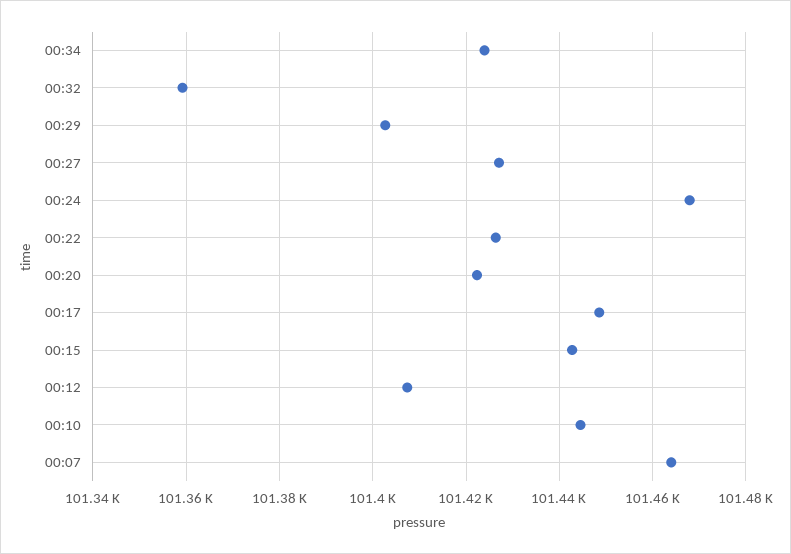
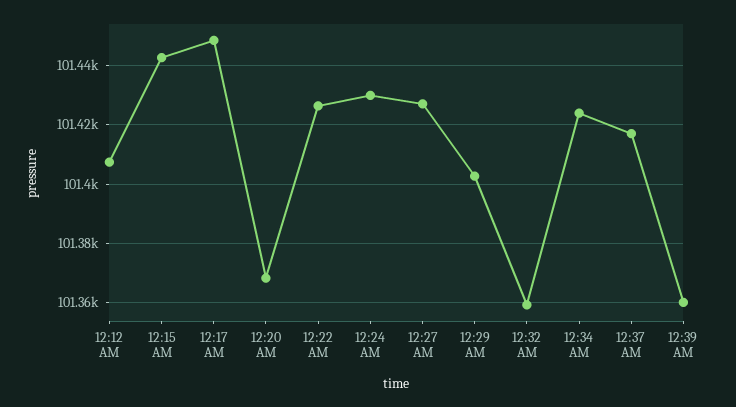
00:24: 101468 -> 101430
00:20: 101422 -> 101367.5
00:10: 101444 -> none
00:07: 101464 -> none
12:37 AM: none -> 101417.5
12:39 AM: none -> 101360

